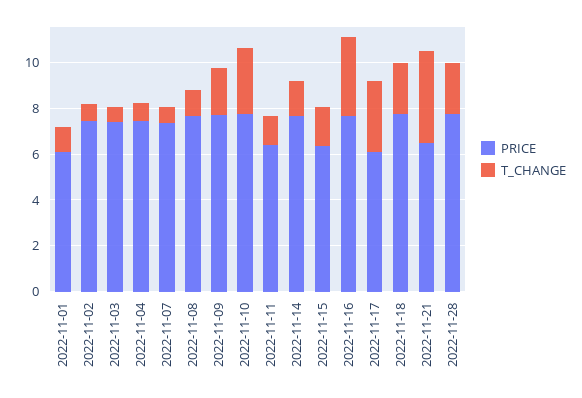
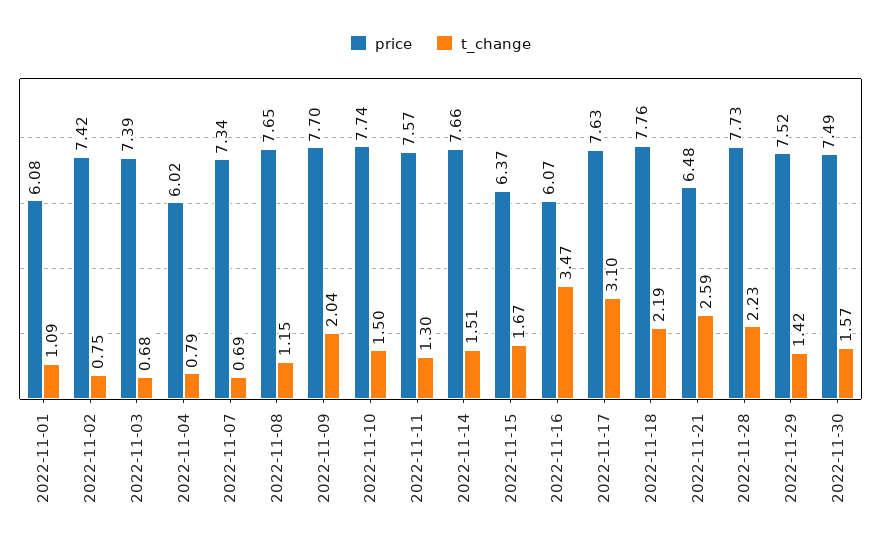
PRICE, 2022-11-04: 7.5 -> 6.02
T_CHANGE, 2022-11-10: 3 -> 1.5
PRICE, 2022-11-11: 6.5 -> 7.57
PRICE, 2022-11-16: 7.5 -> 6.07
PRICE, 2022-11-17: 6 -> 7.63
T_CHANGE, 2022-11-21: 4 -> 2.59
PRICE, 2022-11-29: none -> 7.52
T_CHANGE, 2022-11-29: none -> 1.42
PRICE, 2022-11-30: none -> 7.49
T_CHANGE, 2022-11-30: none -> 1.57

